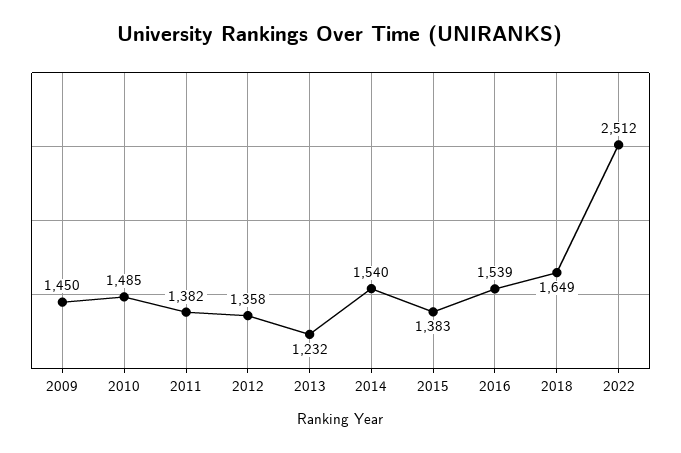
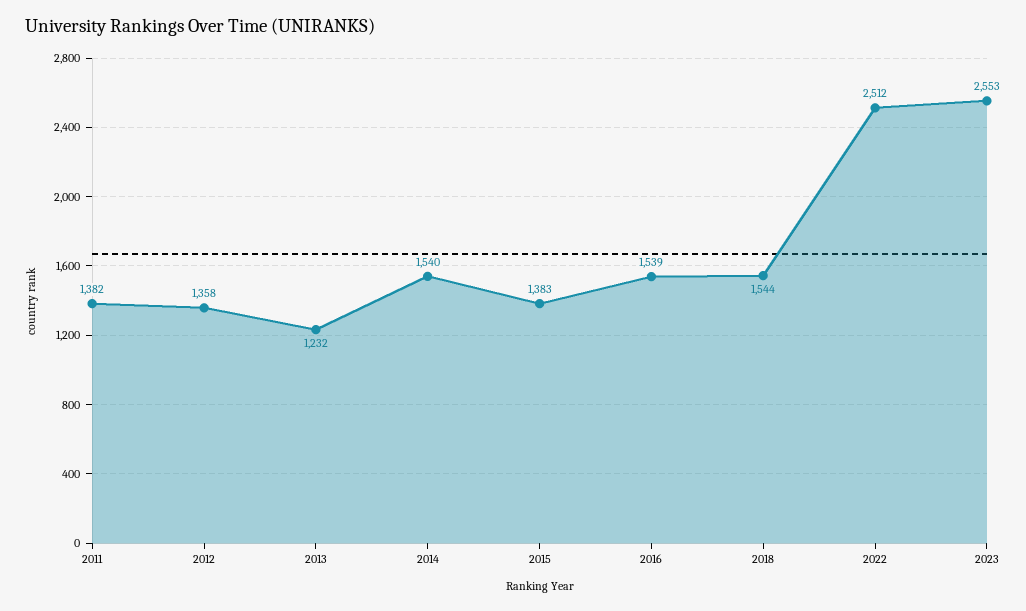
2009: 1450 -> none
2010: 1485 -> none
2018: 1649 -> 1544
2023: none -> 2553

